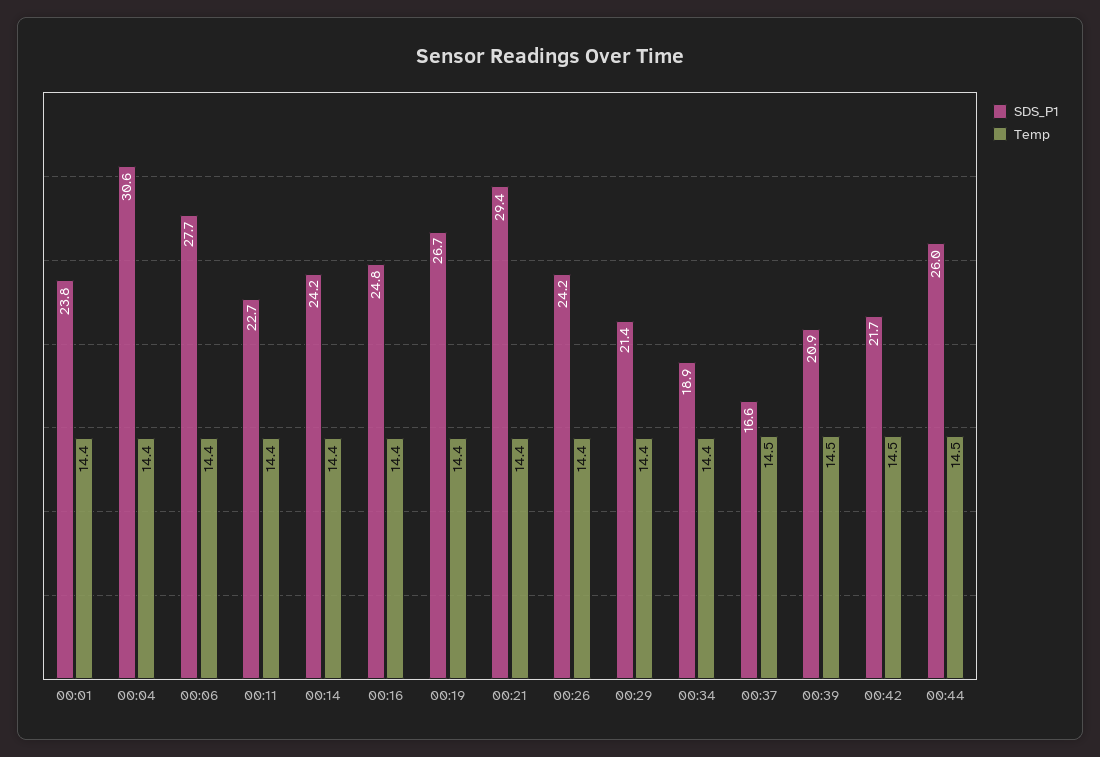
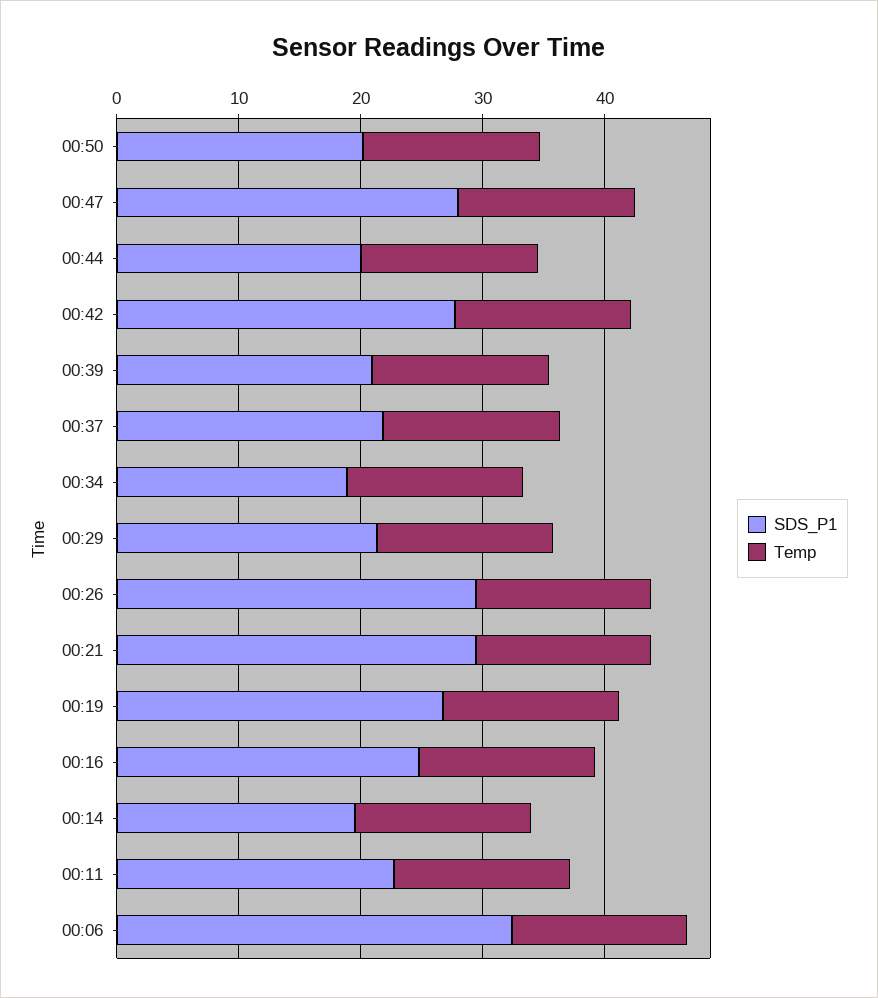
SDS_P1, 00:01: 23.8 -> none
Temp, 00:01: 14.4 -> none
SDS_P1, 00:04: 30.6 -> none
Temp, 00:04: 14.4 -> none
SDS_P1, 00:06: 27.7 -> 32
SDS_P1, 00:14: 24.2 -> 20
SDS_P1, 00:26: 24.2 -> 30
SDS_P1, 00:37: 16.6 -> 22
SDS_P1, 00:42: 21.7 -> 28
SDS_P1, 00:44: 26 -> 20
SDS_P1, 00:50: none -> 20
Temp, 00:50: none -> 14
SDS_P1, 00:47: none -> 28
Temp, 00:47: none -> 14

